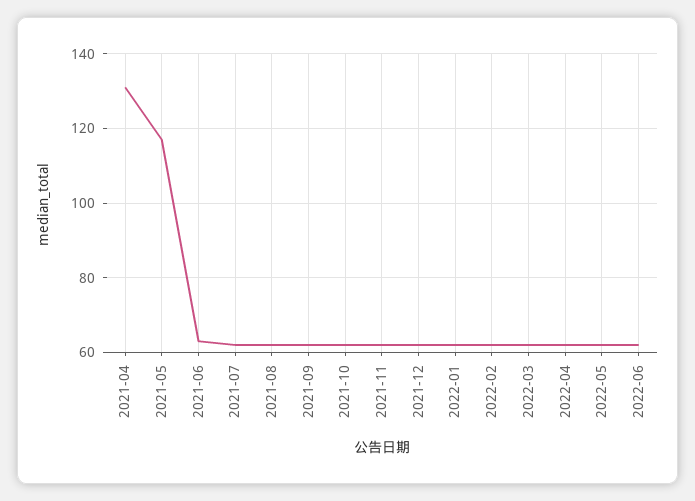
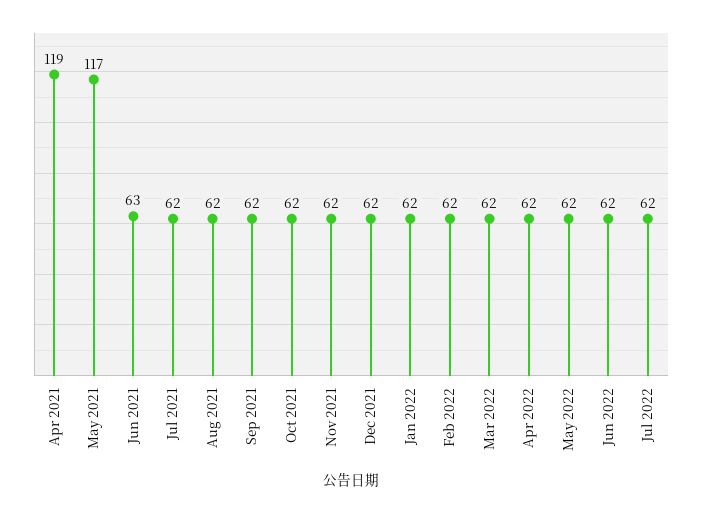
2021-04: 130 -> 119
Jul 2022: none -> 62

